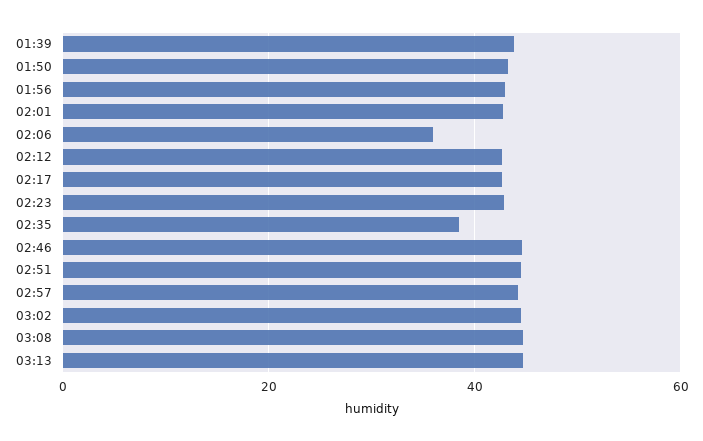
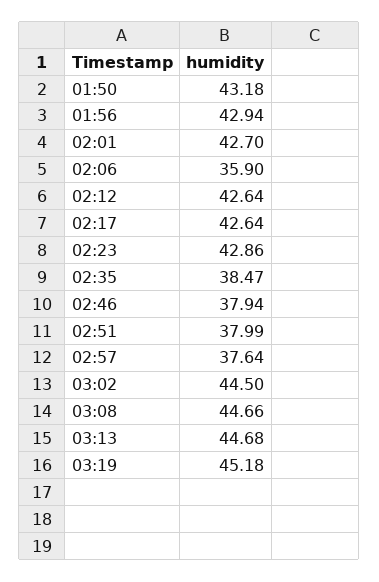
01:39: 44 -> none
02:46: 44 -> 37.94
02:51: 44 -> 37.99
02:57: 44 -> 37.64
03:19: none -> 45.18

